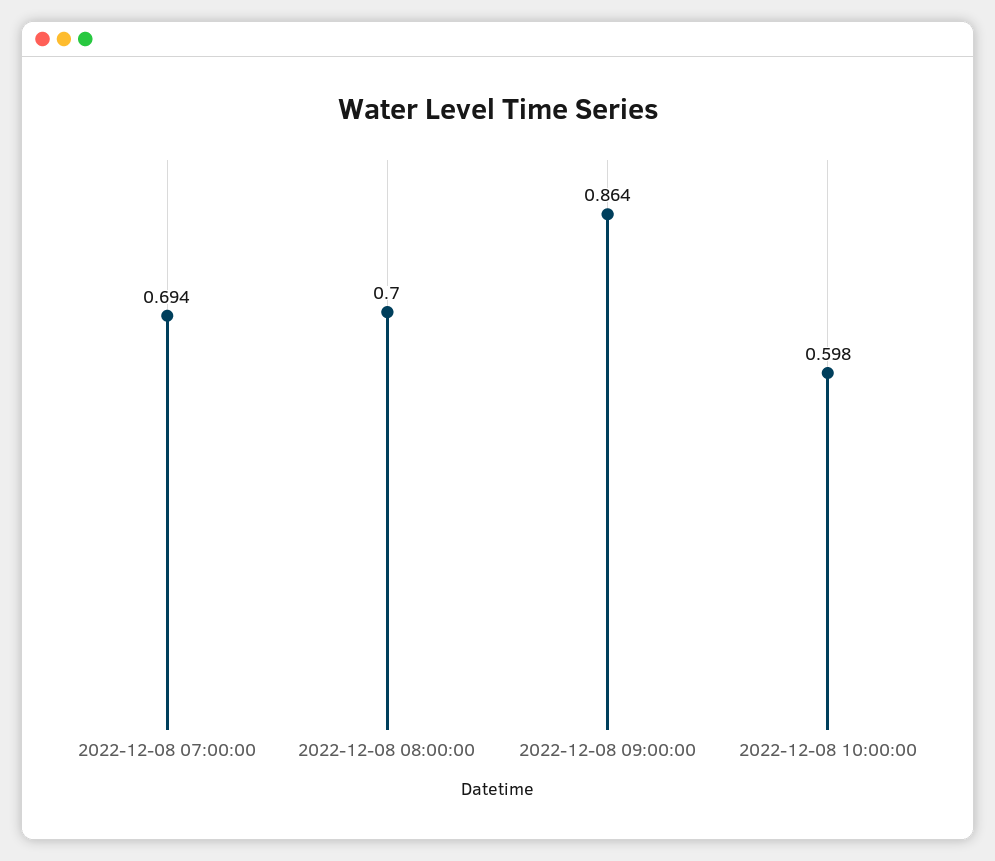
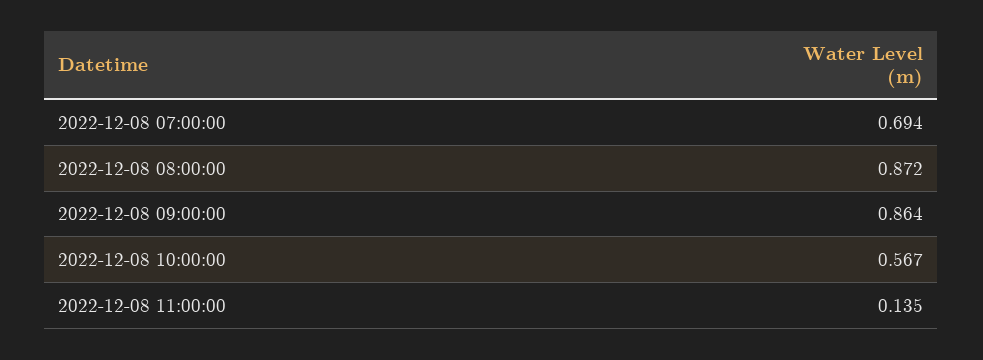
2022-12-08 08:00:00: 0.7 -> 0.872
2022-12-08 10:00:00: 0.598 -> 0.567
2022-12-08 11:00:00: none -> 0.135

